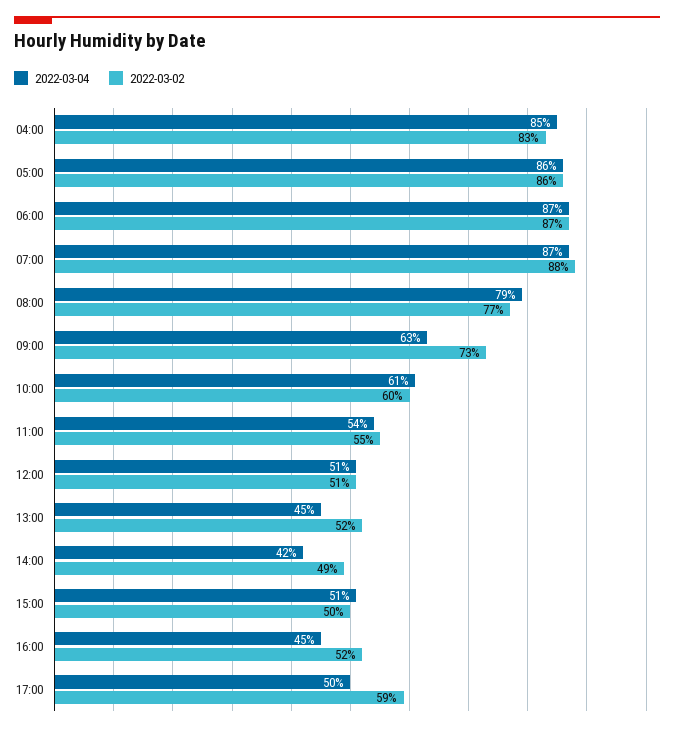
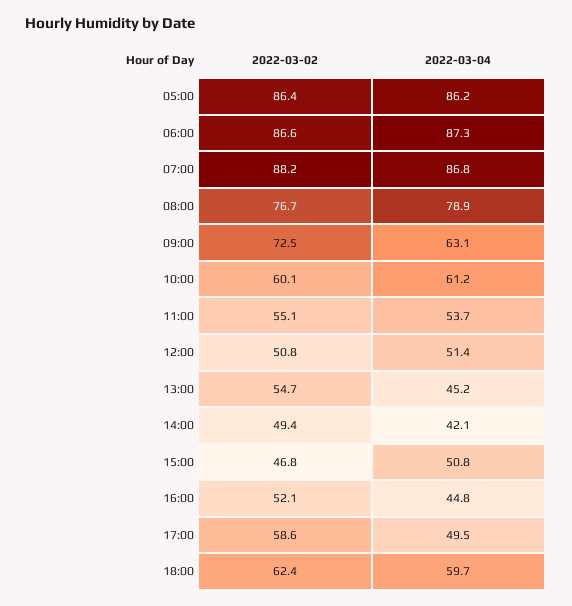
2022-03-04, 04:00: 85 -> none
2022-03-02, 04:00: 83 -> none
2022-03-02, 13:00: 52 -> 54.7
2022-03-02, 15:00: 50 -> 46.8
2022-03-02, 18:00: none -> 62.4
2022-03-04, 18:00: none -> 59.7

